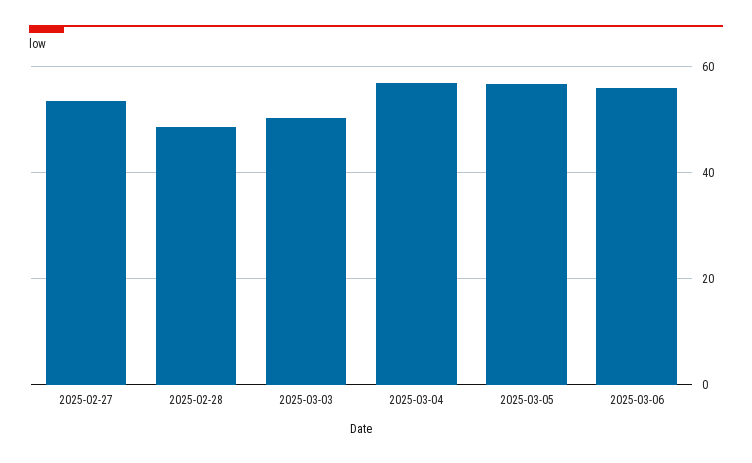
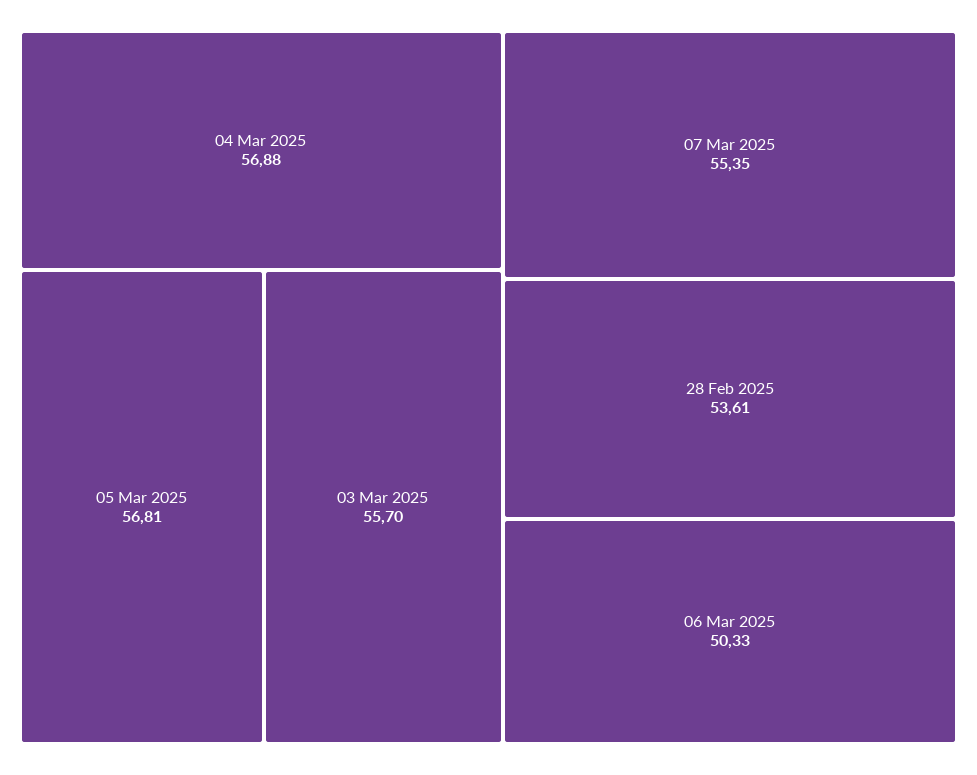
2025-02-27: 54 -> none
2025-02-28: 48 -> 53.61
2025-03-03: 50 -> 55.7
2025-03-06: 56 -> 50.33
07 Mar 2025: none -> 55.35

